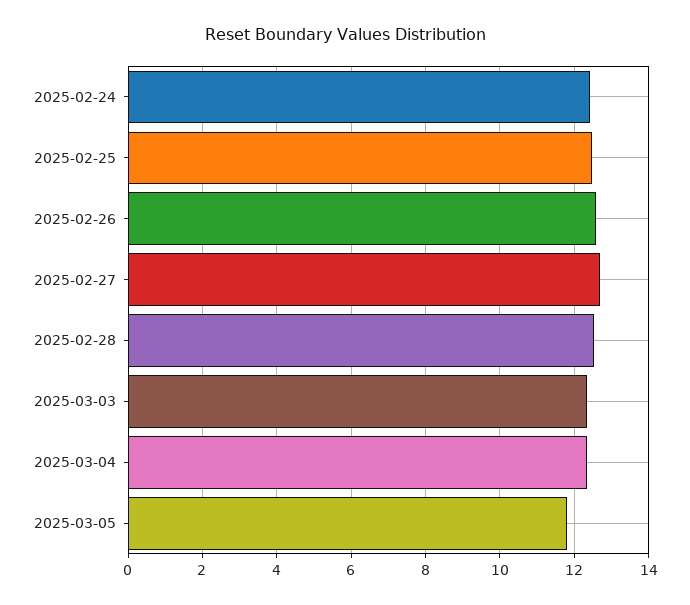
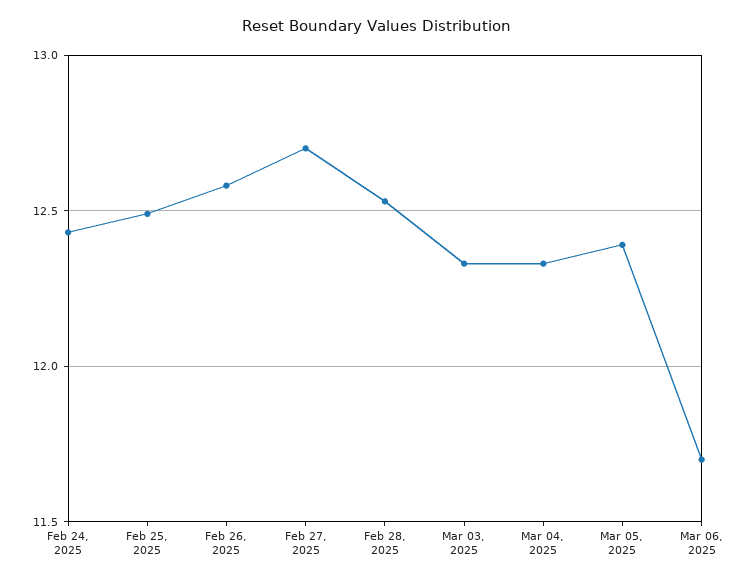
2025-03-05: 11.8 -> 12.4
Mar 06, 2025: none -> 11.7

